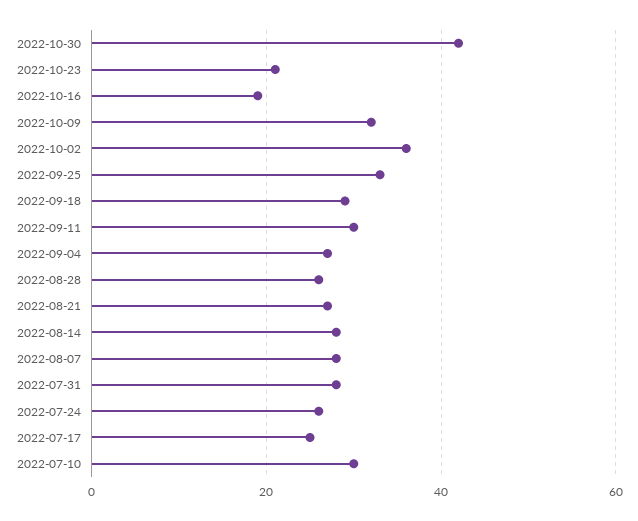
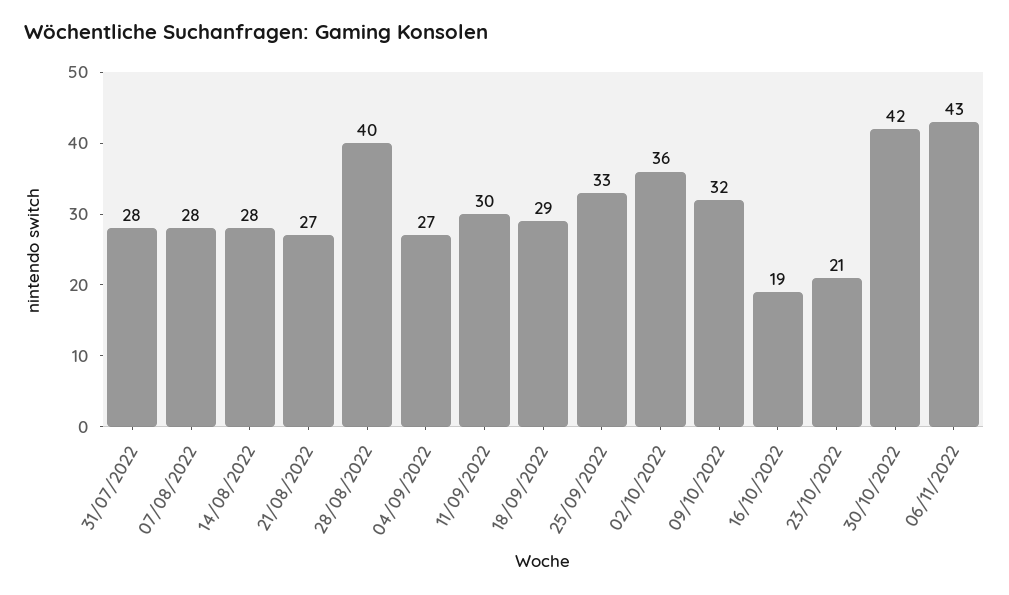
2022-08-28: 25 -> 40
2022-07-24: 25 -> none
2022-07-17: 25 -> none
2022-07-10: 30 -> none
06/11/2022: none -> 43

